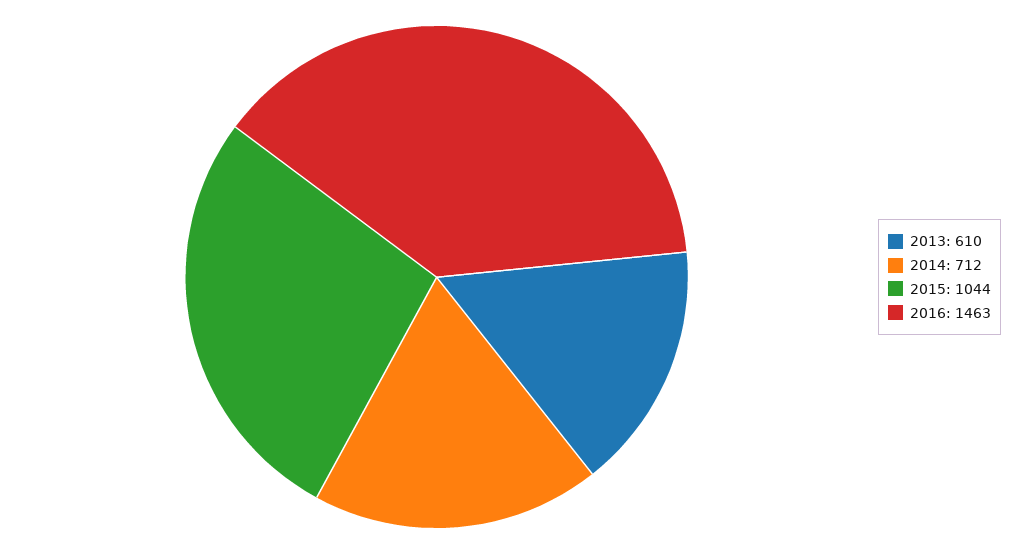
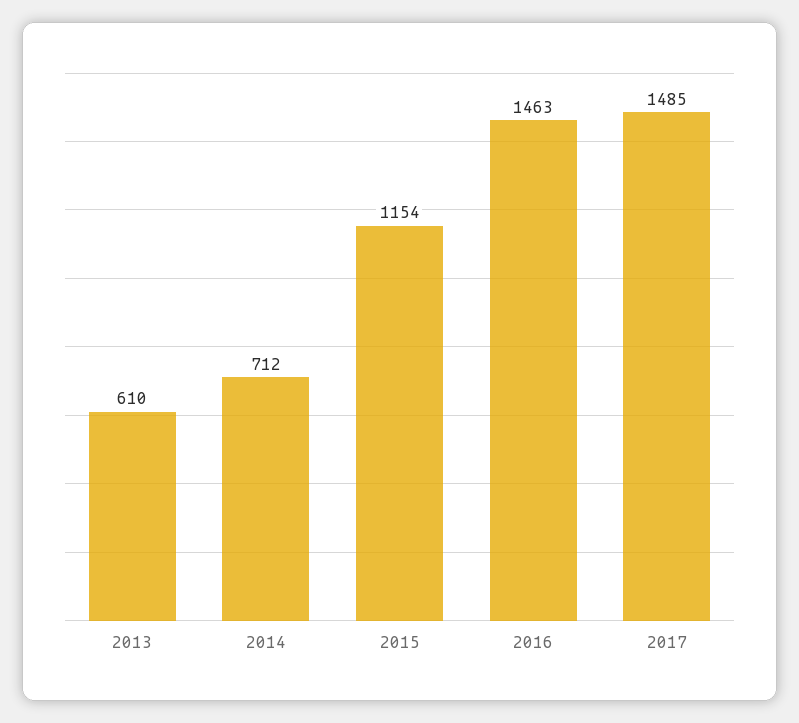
2015: 1044 -> 1154
2017: none -> 1485

